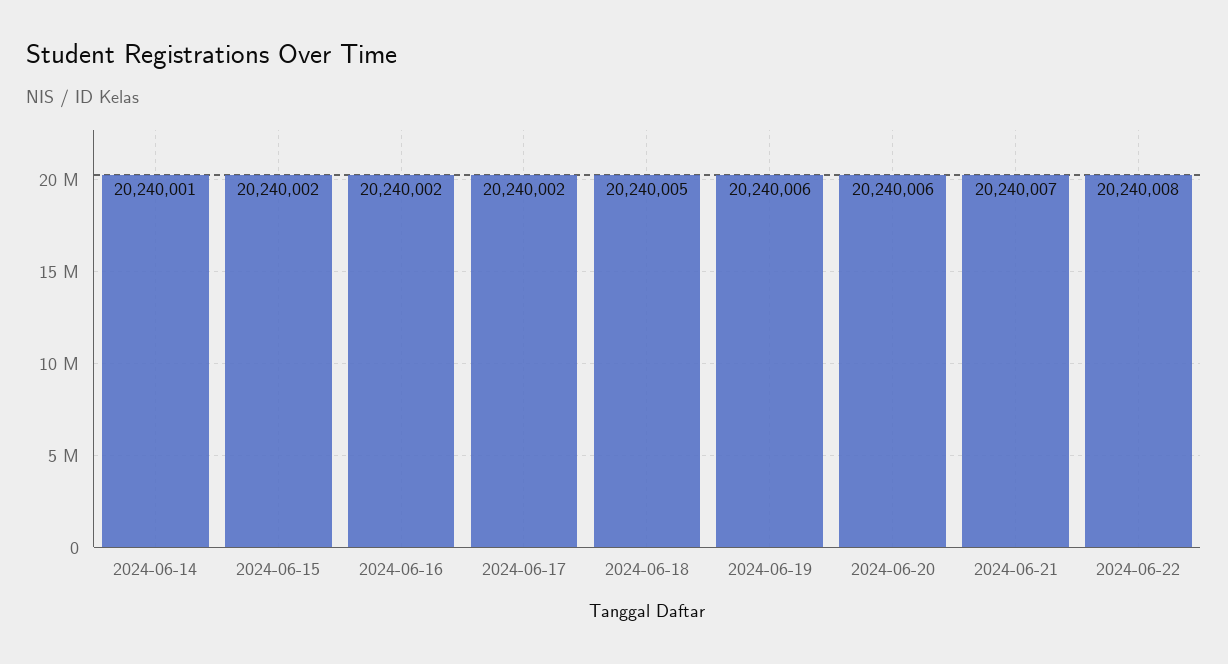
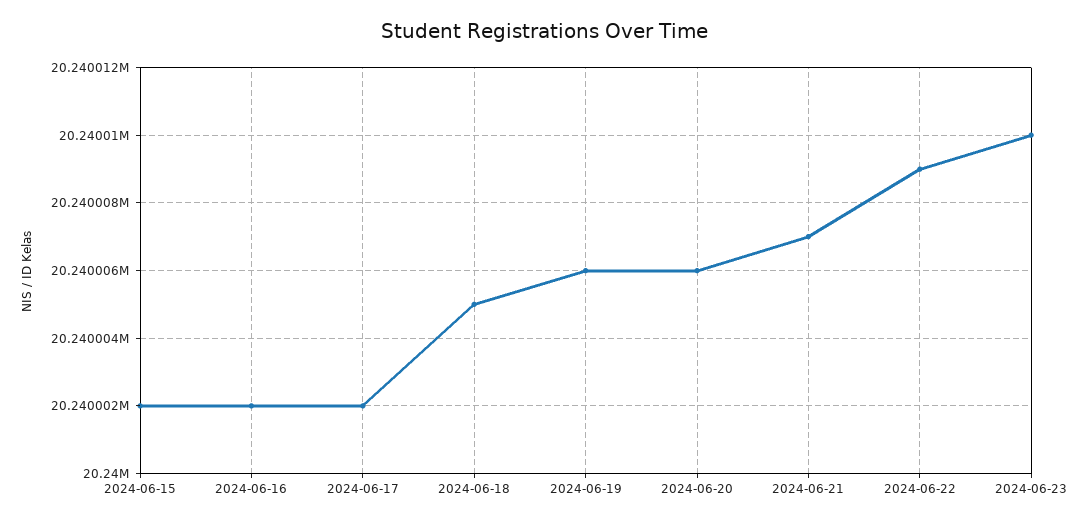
2024-06-14: 20240001 -> none
2024-06-22: 20240008 -> 20240009
2024-06-23: none -> 20240010

